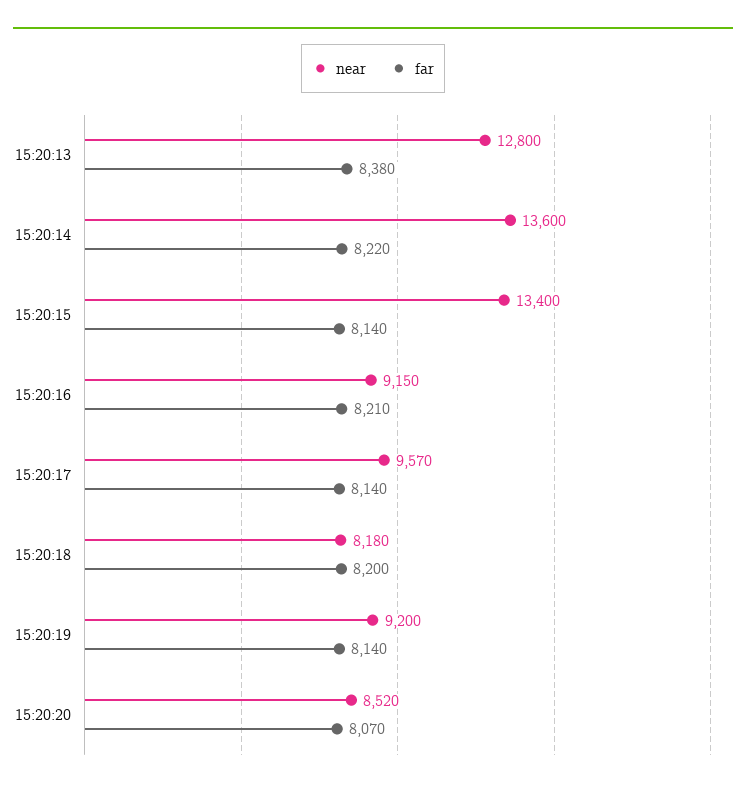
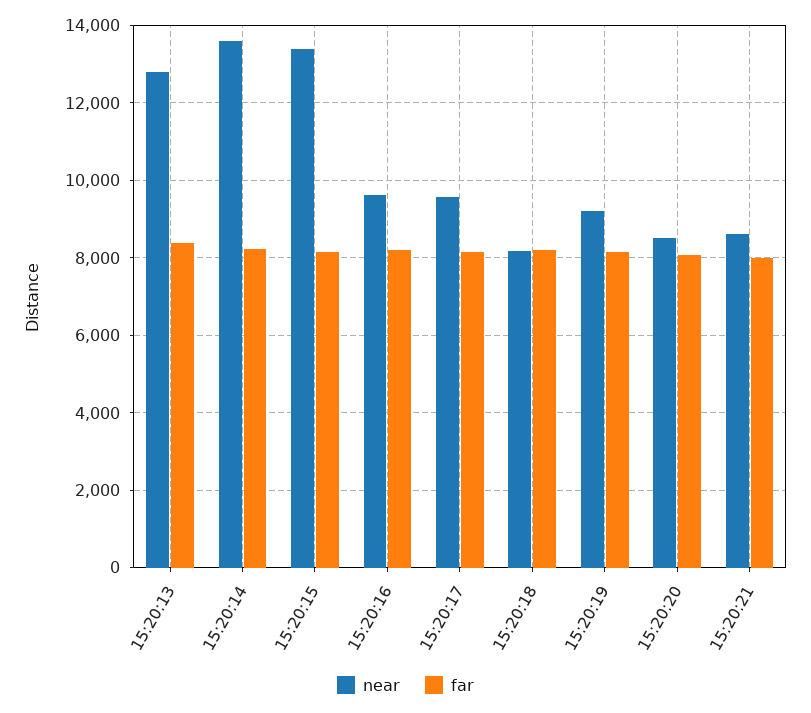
near, 15:20:16: 9150 -> 9600
near, 15:20:21: none -> 8600
far, 15:20:21: none -> 8000

